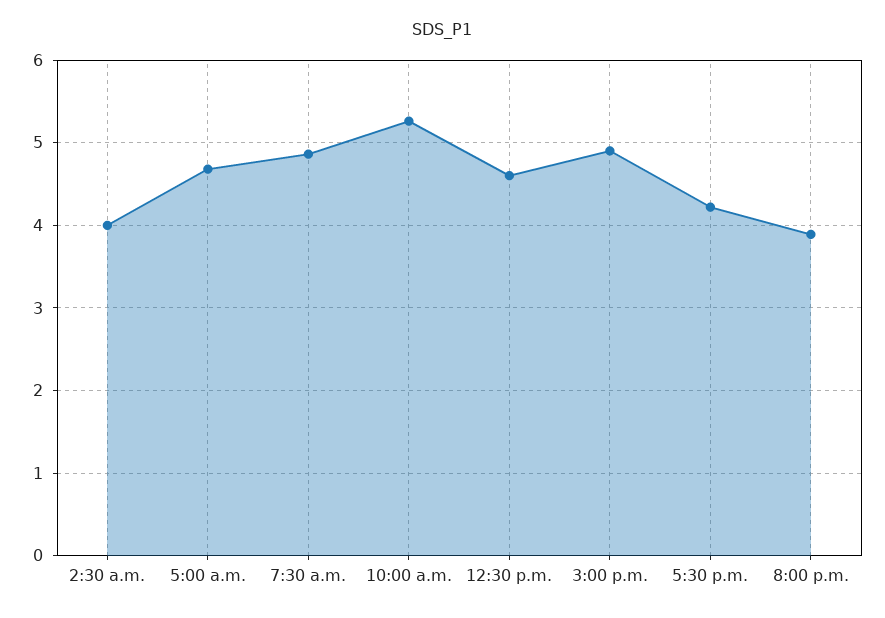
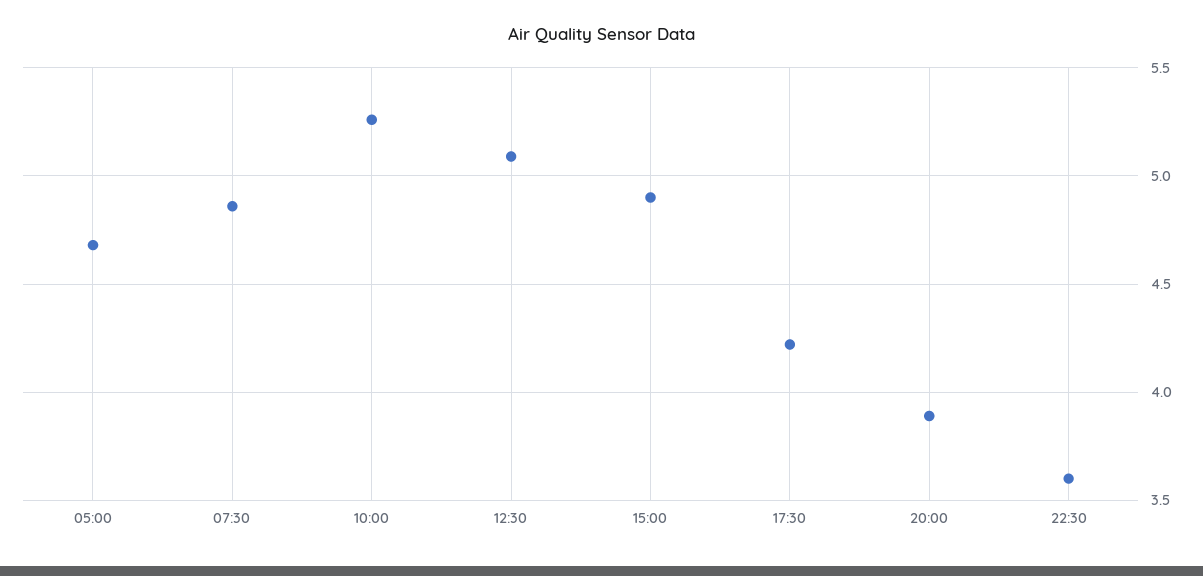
2:30 a.m.: 4 -> none
12:30 p.m.: 4.6 -> 5.1
22:30: none -> 3.6

